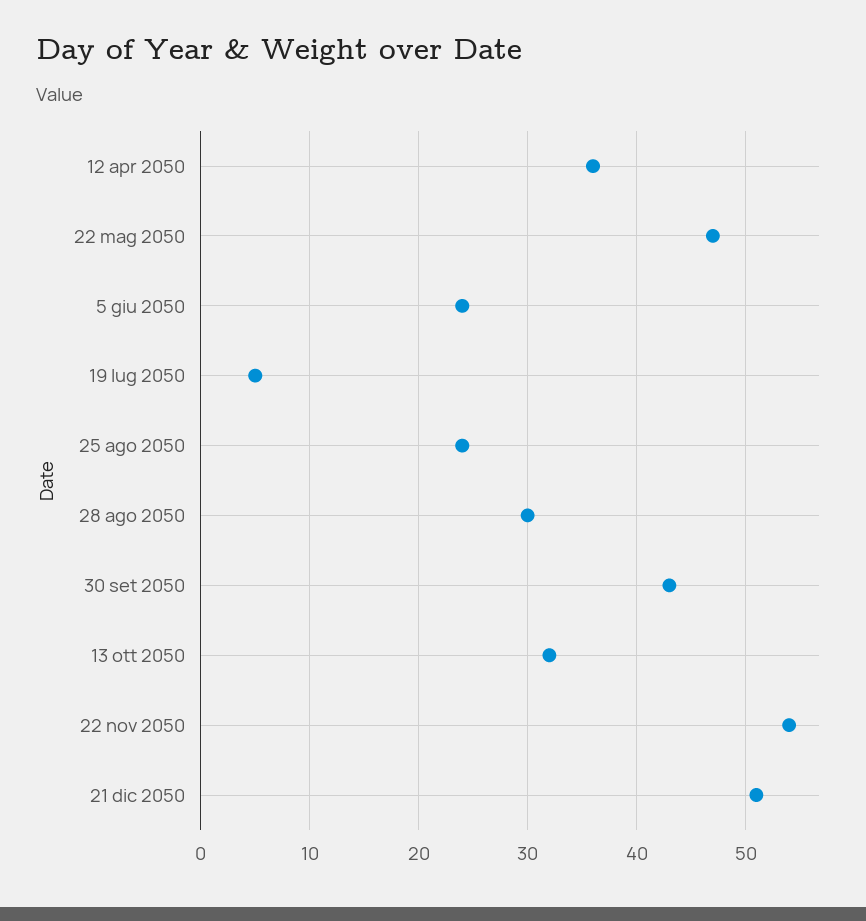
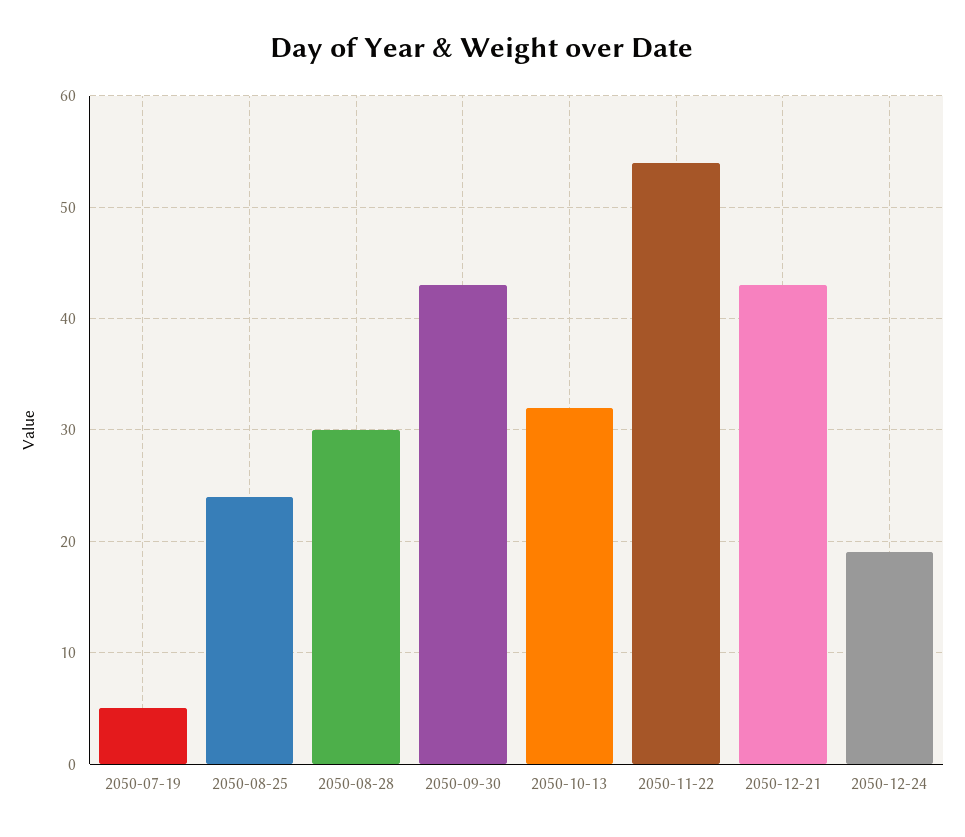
12 apr 2050: 36 -> none
22 mag 2050: 47 -> none
5 giu 2050: 24 -> none
21 dic 2050: 51 -> 43
2050-12-24: none -> 19

